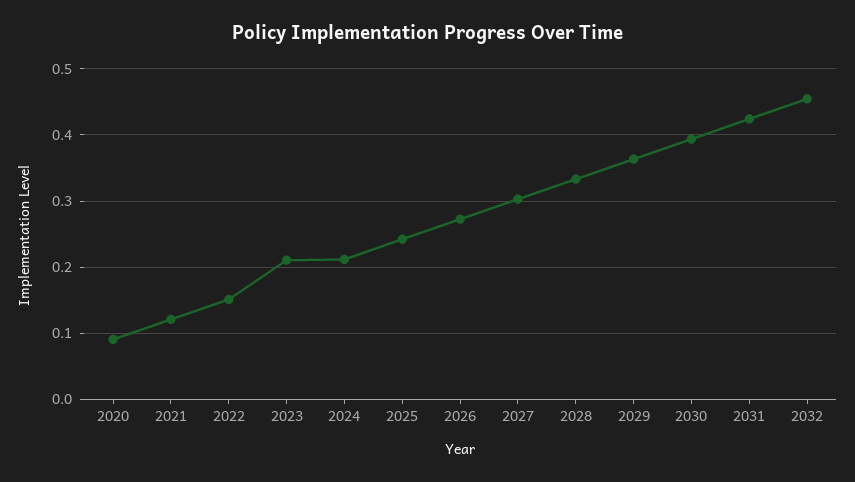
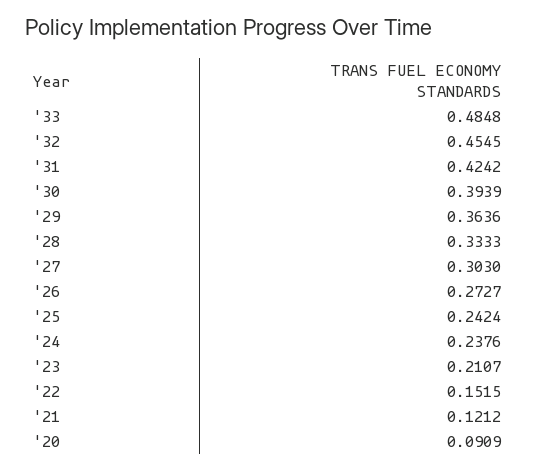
2024: 0.21 -> 0.2376
'33: none -> 0.4848

